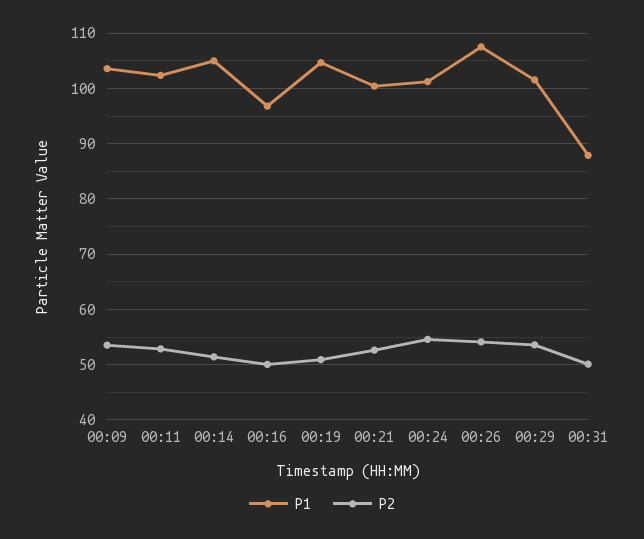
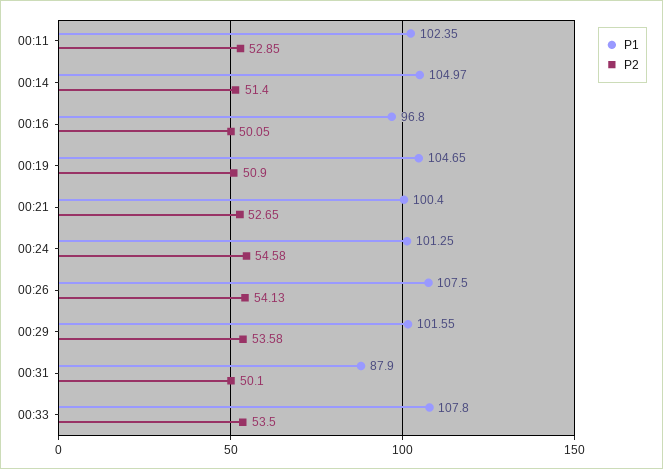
P1, 00:09: 104 -> none
P2, 00:09: 54 -> none
P1, 00:33: none -> 107.8
P2, 00:33: none -> 53.5

